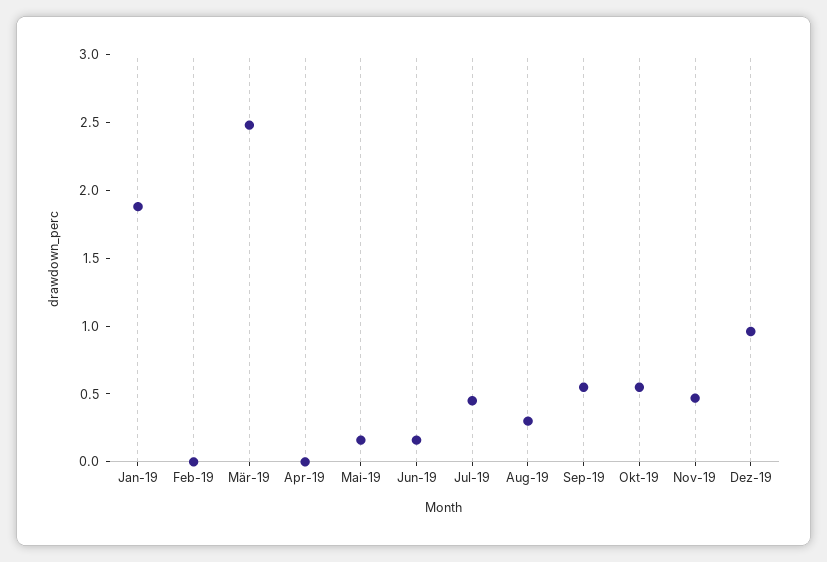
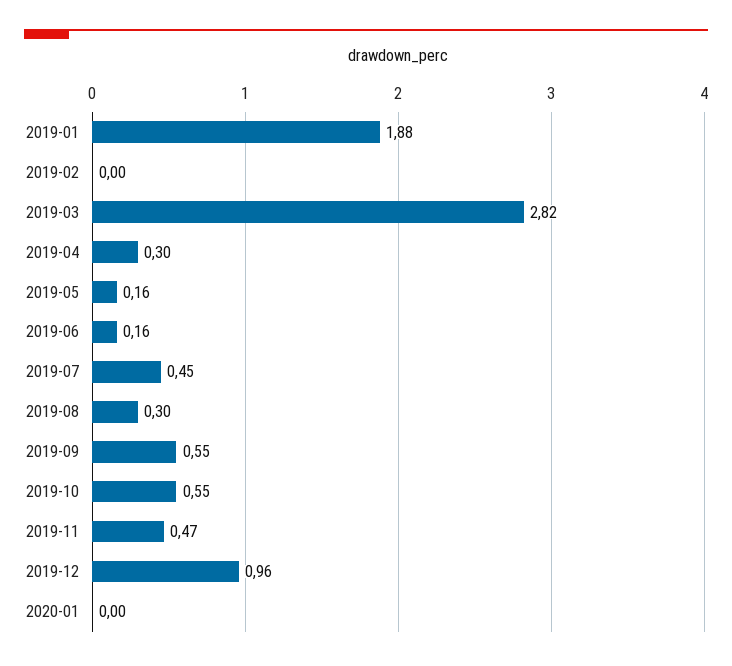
Mär-19: 2.5 -> 2.82
Apr-19: 0 -> 0.3
2020-01: none -> 0

